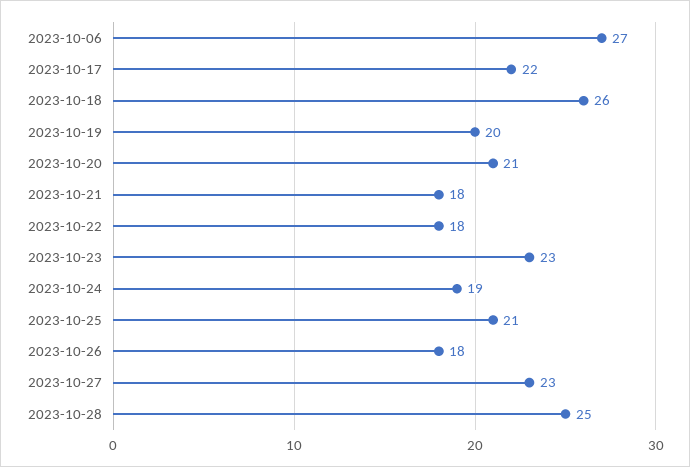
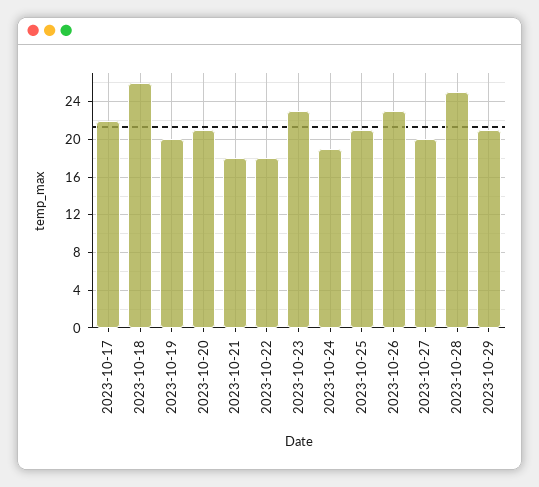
2023-10-06: 27 -> none
2023-10-26: 18 -> 23
2023-10-27: 23 -> 20
2023-10-29: none -> 21

